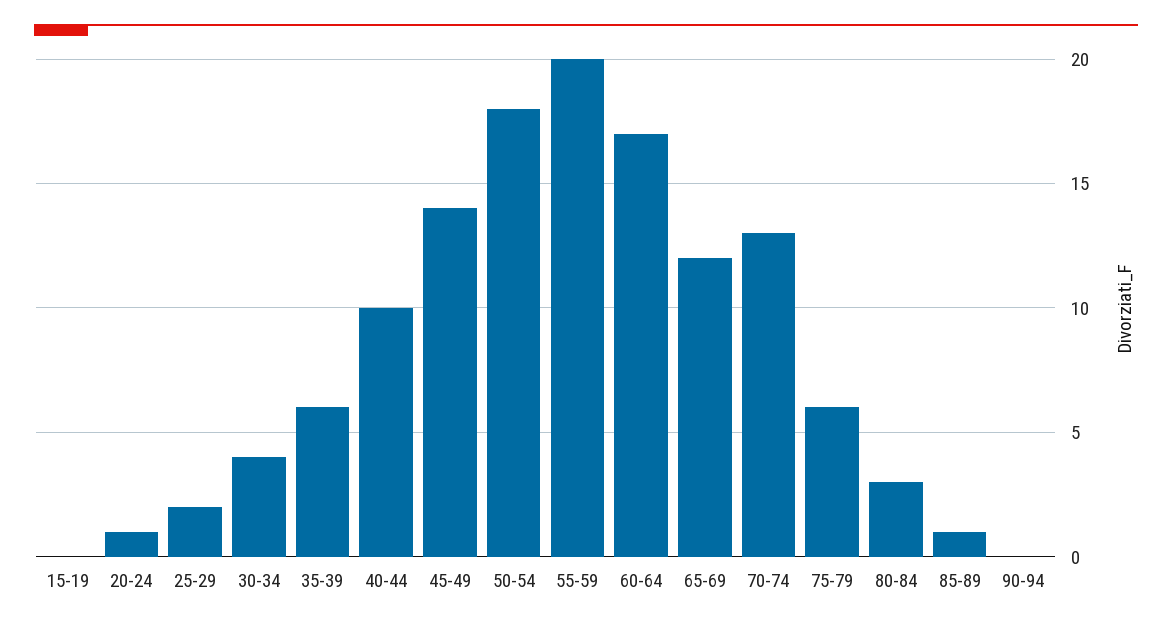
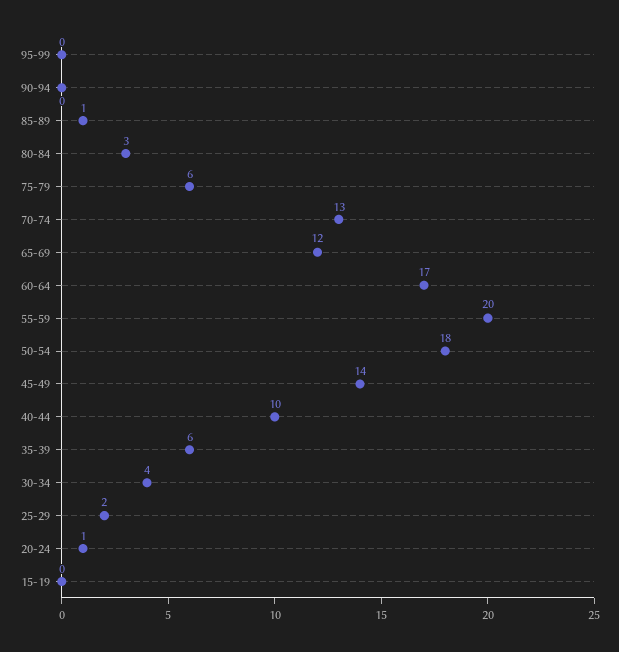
95-99: none -> 0

